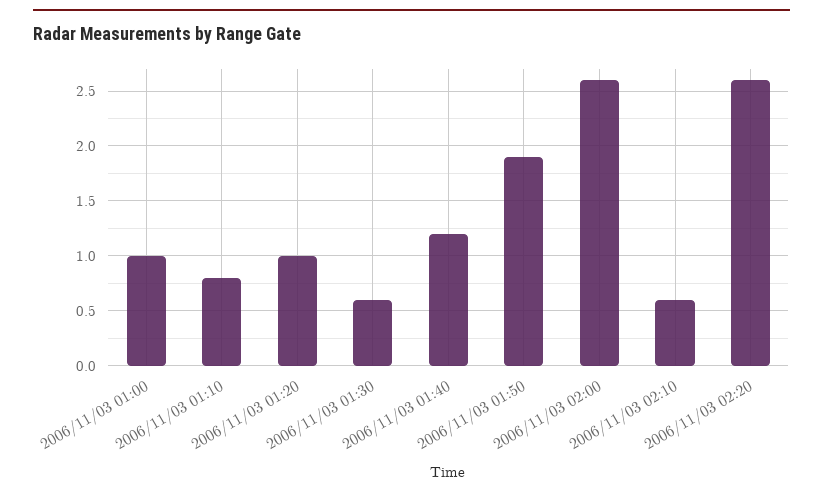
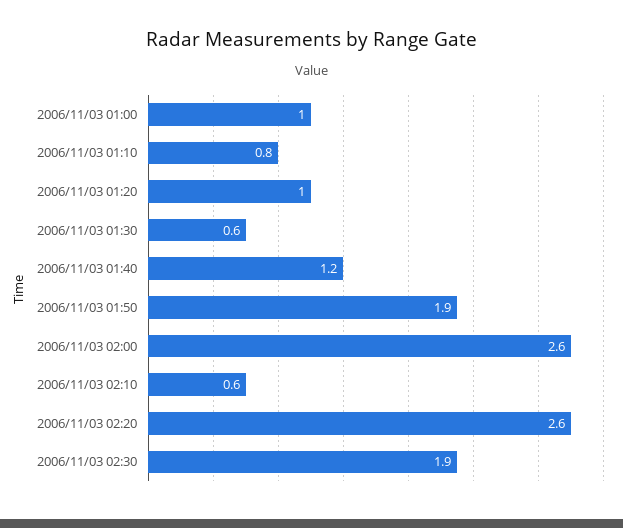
2006/11/03 02:30: none -> 1.9

